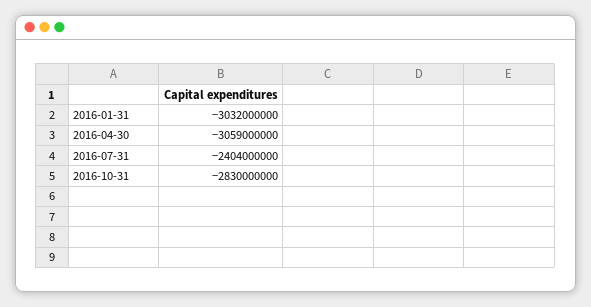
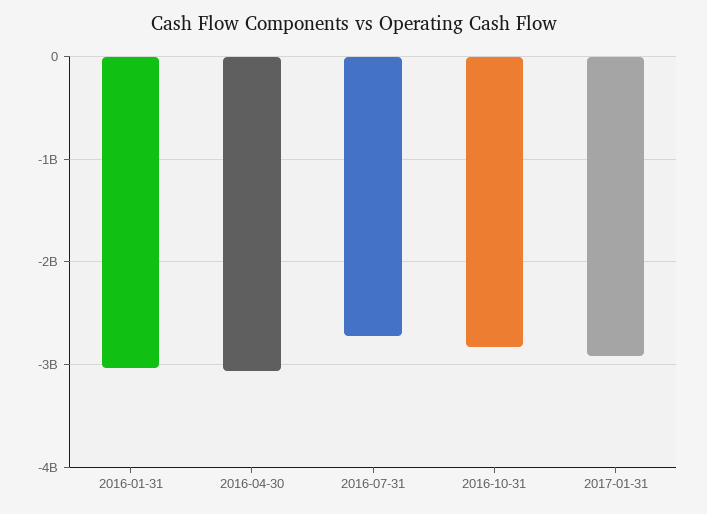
2016-07-31: -2404000000 -> -2700000000
2017-01-31: none -> -2900000000

